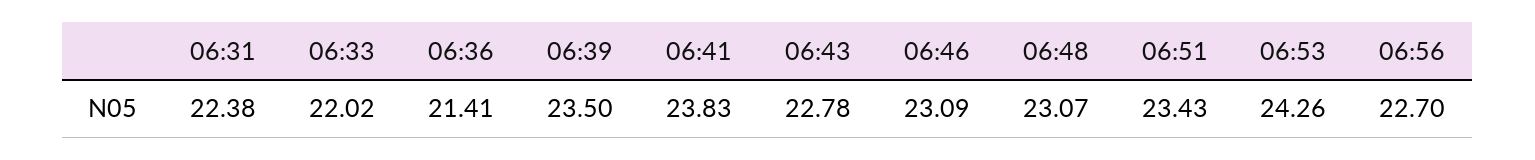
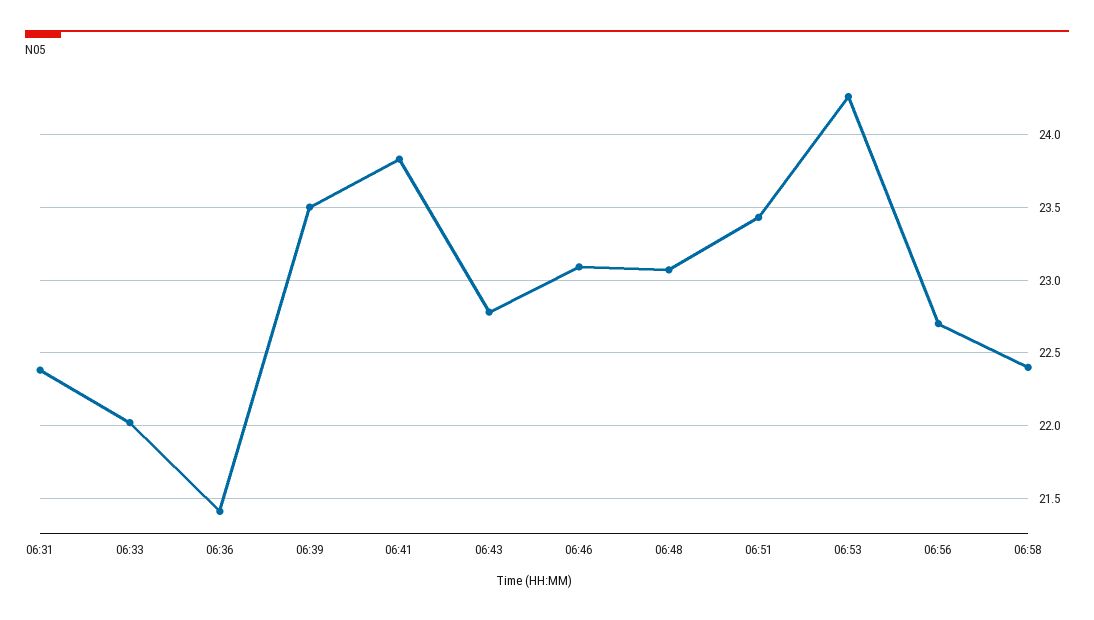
06:58: none -> 22.4

